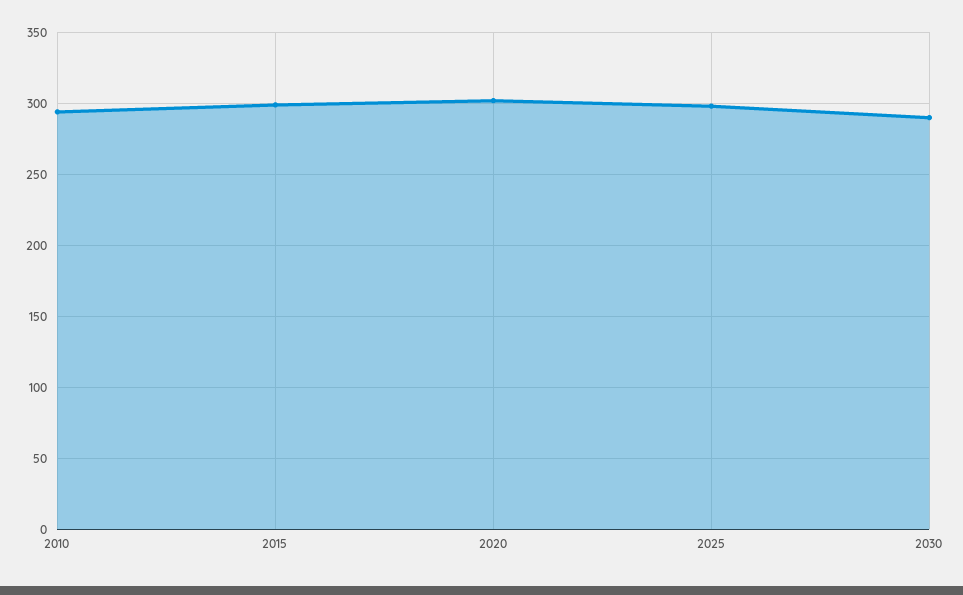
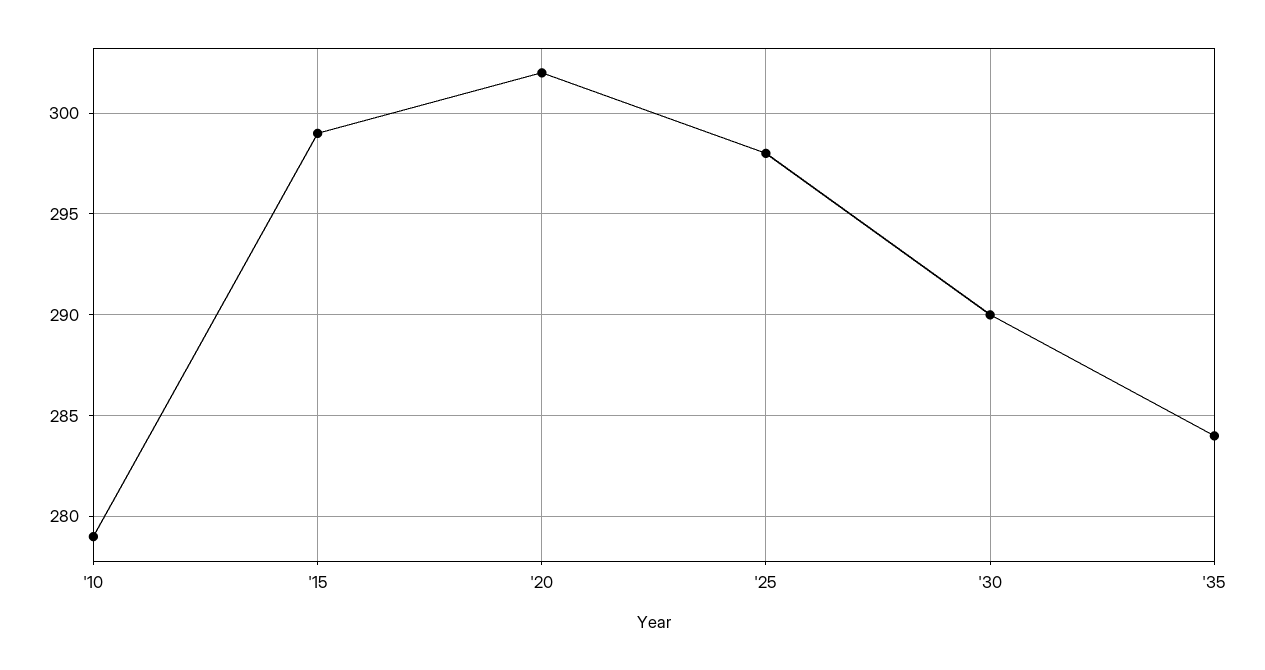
2010: 295 -> 279
'35: none -> 284

